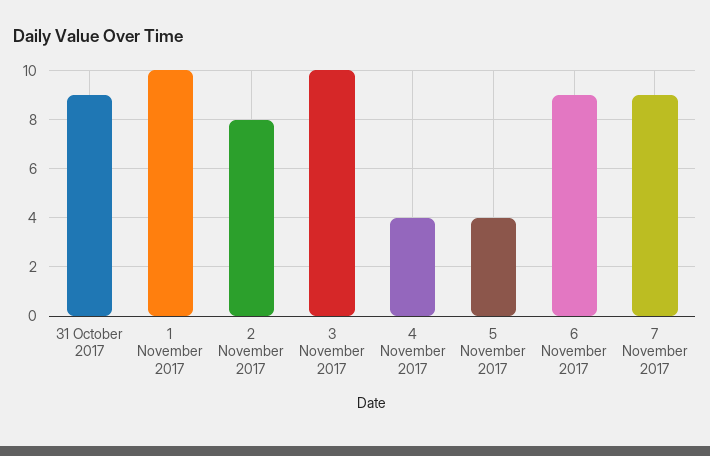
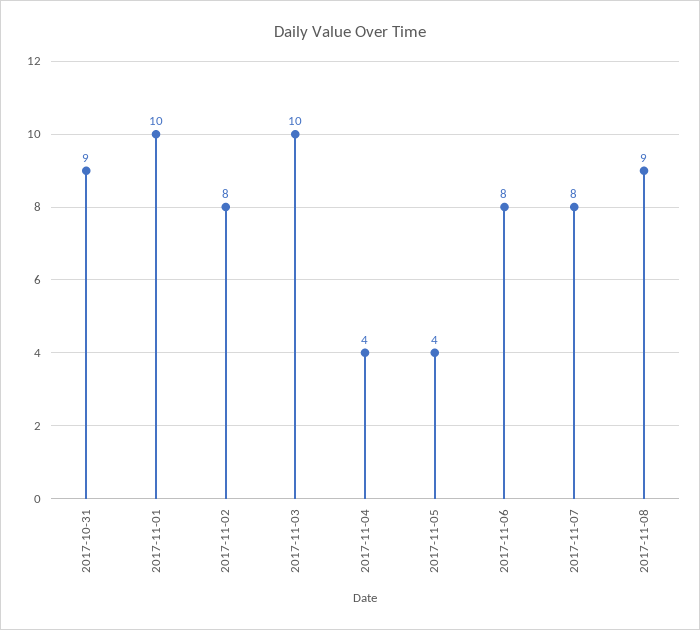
6 November 2017: 9 -> 8
7 November 2017: 9 -> 8
2017-11-08: none -> 9

